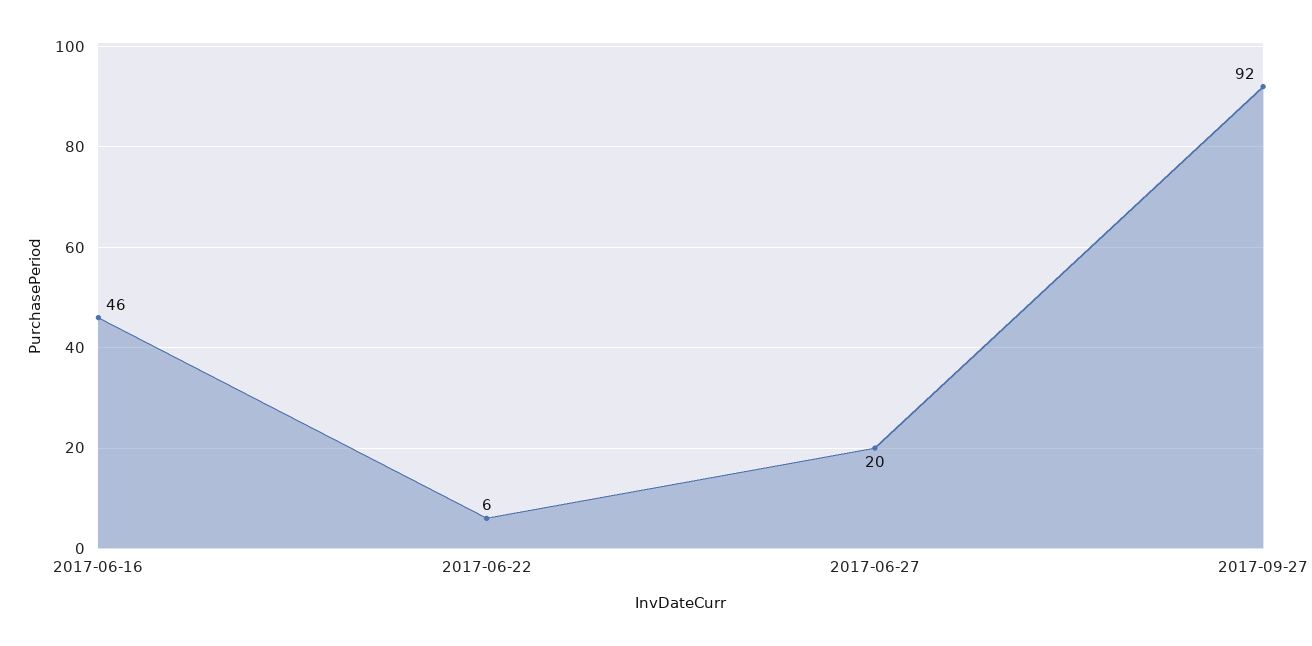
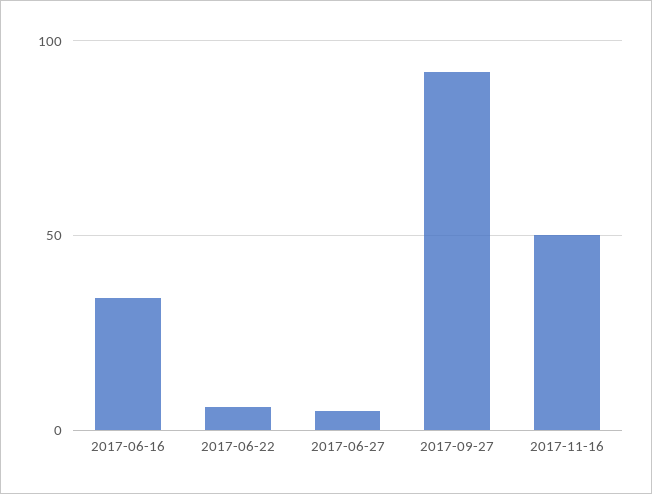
2017-06-16: 46 -> 35
2017-06-27: 20 -> 5
2017-11-16: none -> 50

